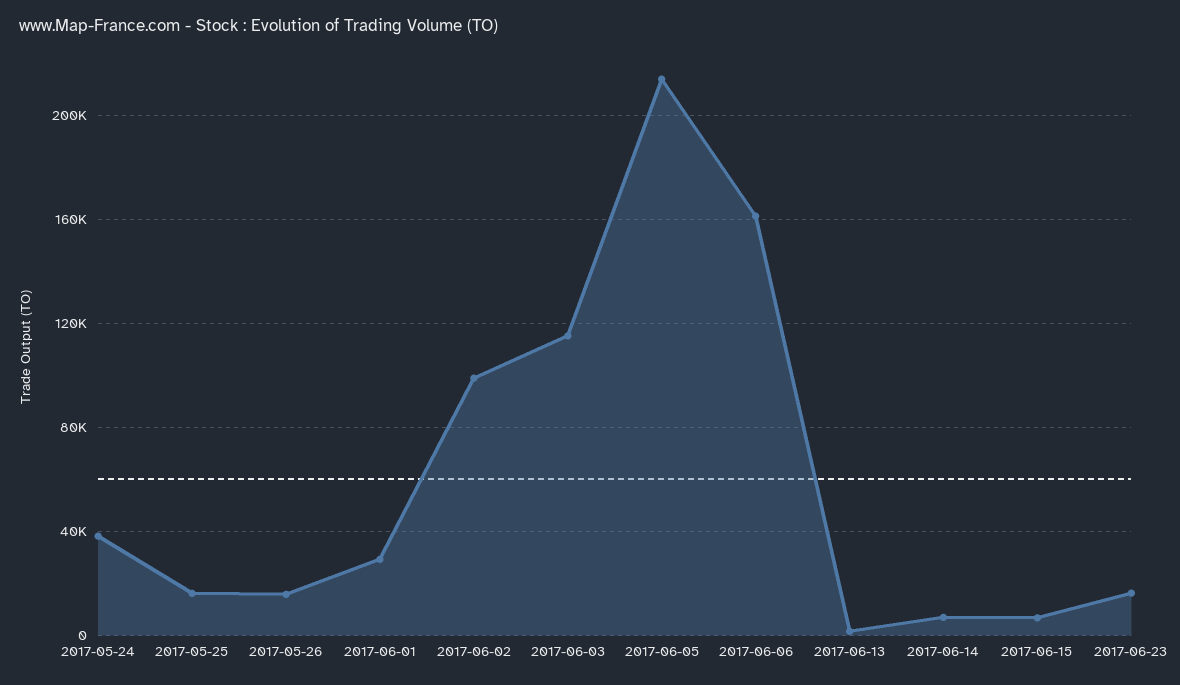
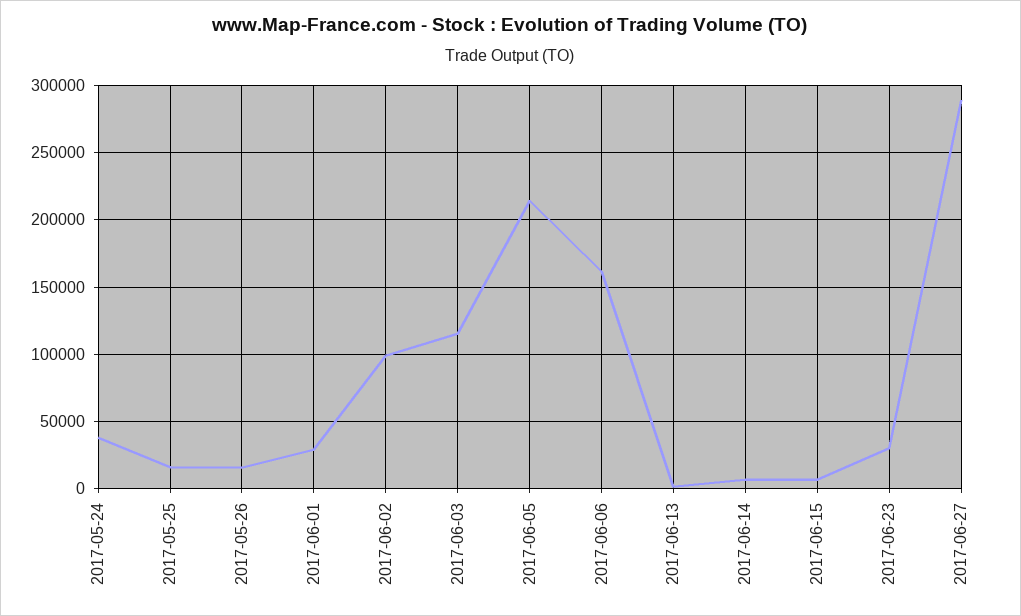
2017-06-23: 15000 -> 30000
2017-06-27: none -> 290000

